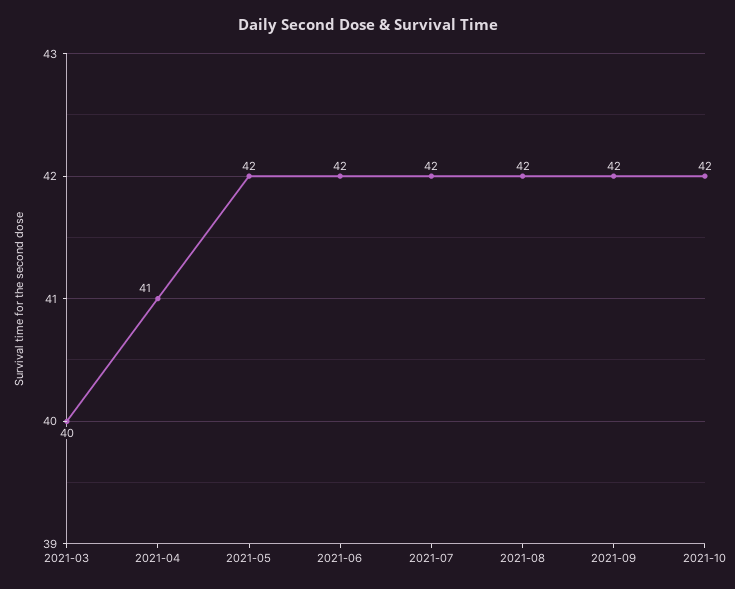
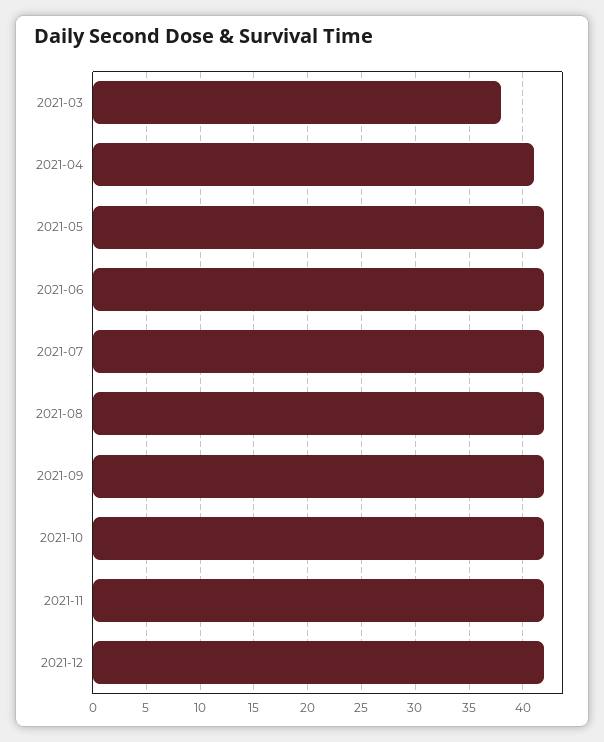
2021-03: 40 -> 38
2021-11: none -> 42
2021-12: none -> 42

